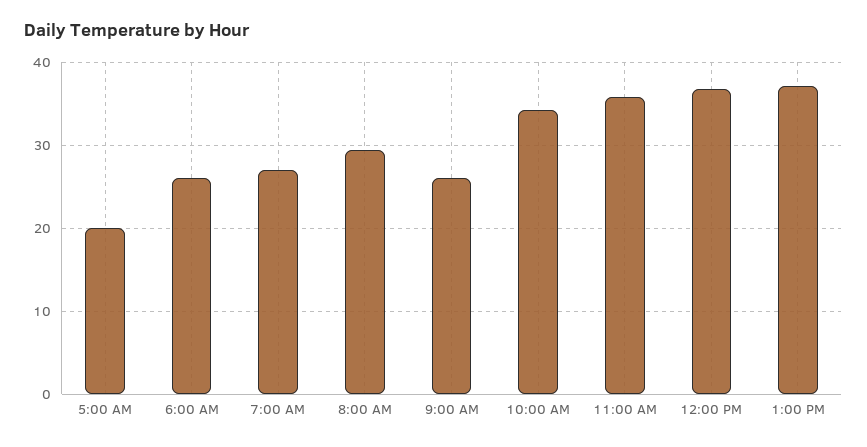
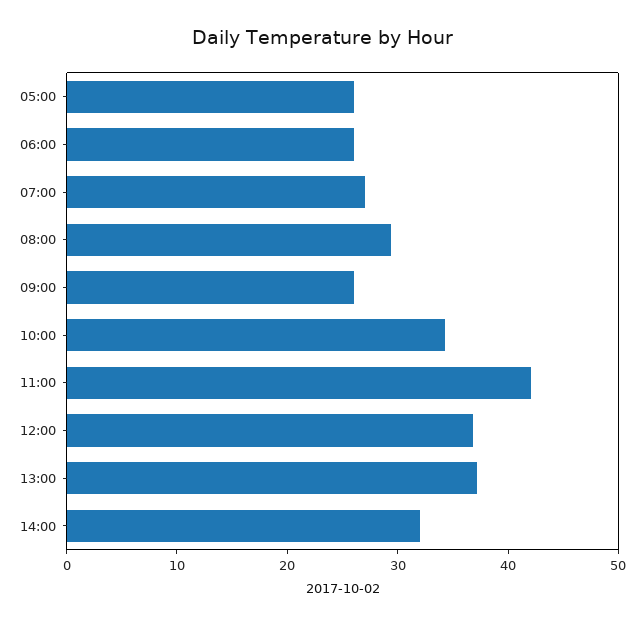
5:00 AM: 20 -> 26
11:00 AM: 36 -> 42
14:00: none -> 32

